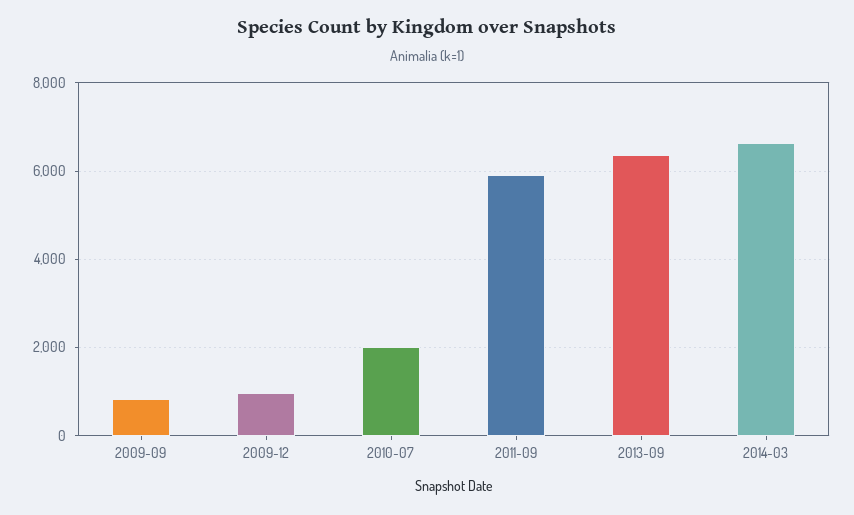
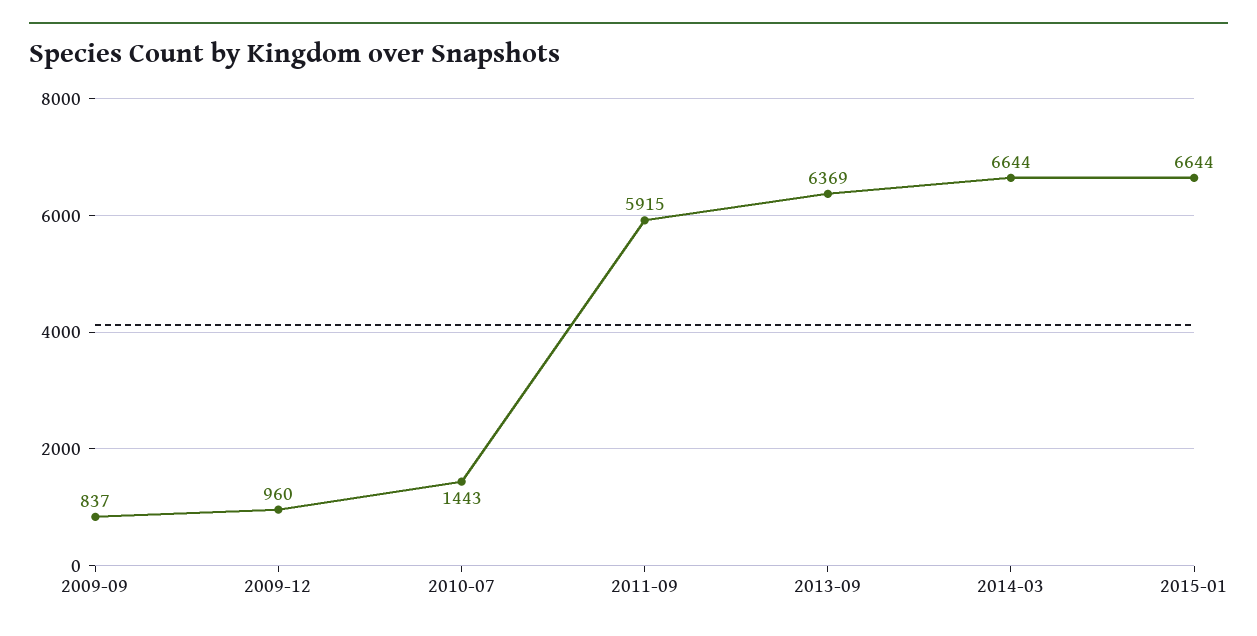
2010-07: 2000 -> 1443
2015-01: none -> 6644

